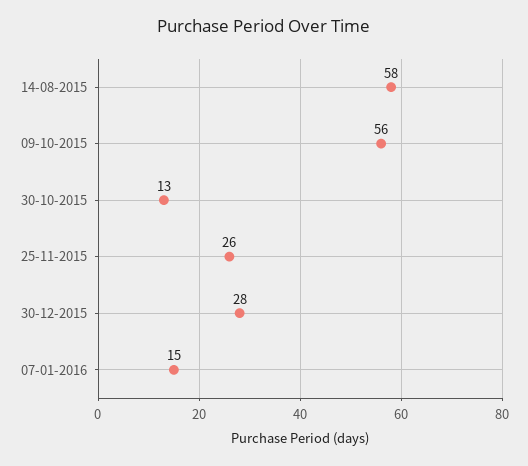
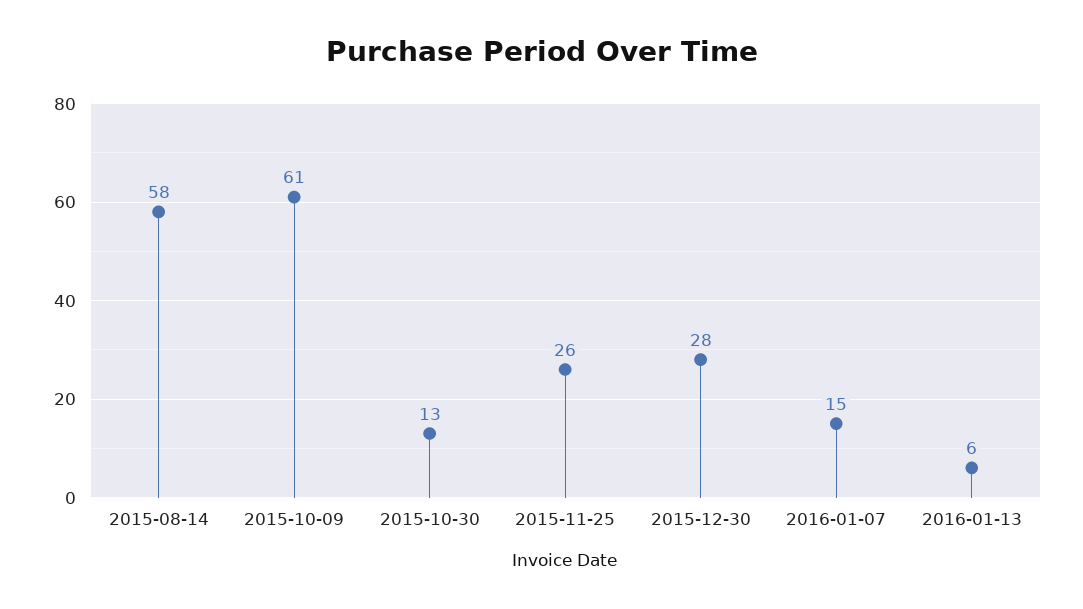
09-10-2015: 56 -> 61
2016-01-13: none -> 6

